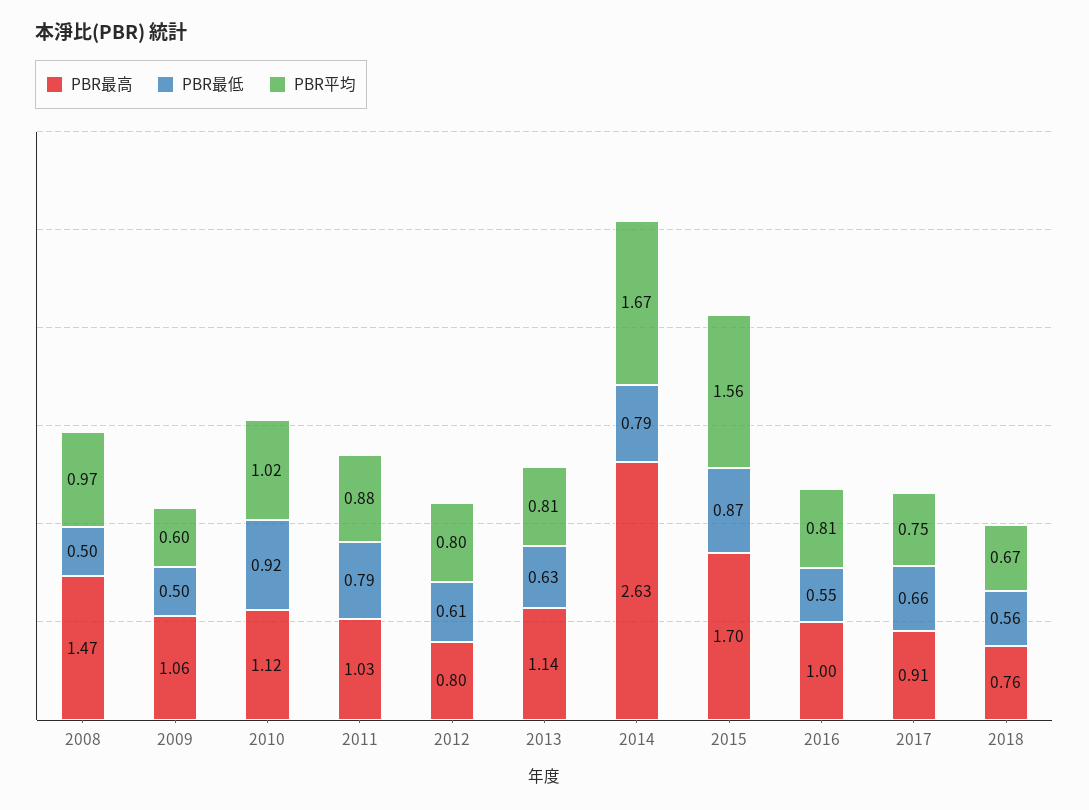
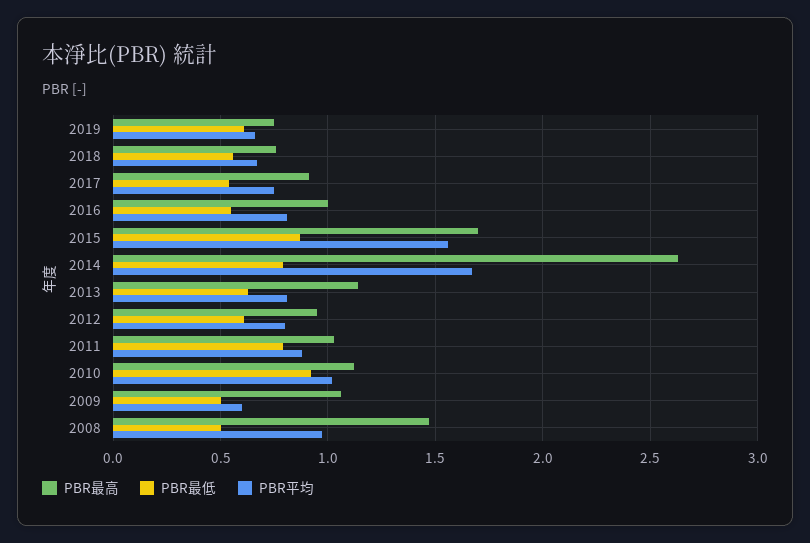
PBR最高, 2012: 0.8 -> 0.95
PBR最低, 2017: 0.66 -> 0.55
PBR最高, 2019: none -> 0.75
PBR最低, 2019: none -> 0.6
PBR平均, 2019: none -> 0.65

